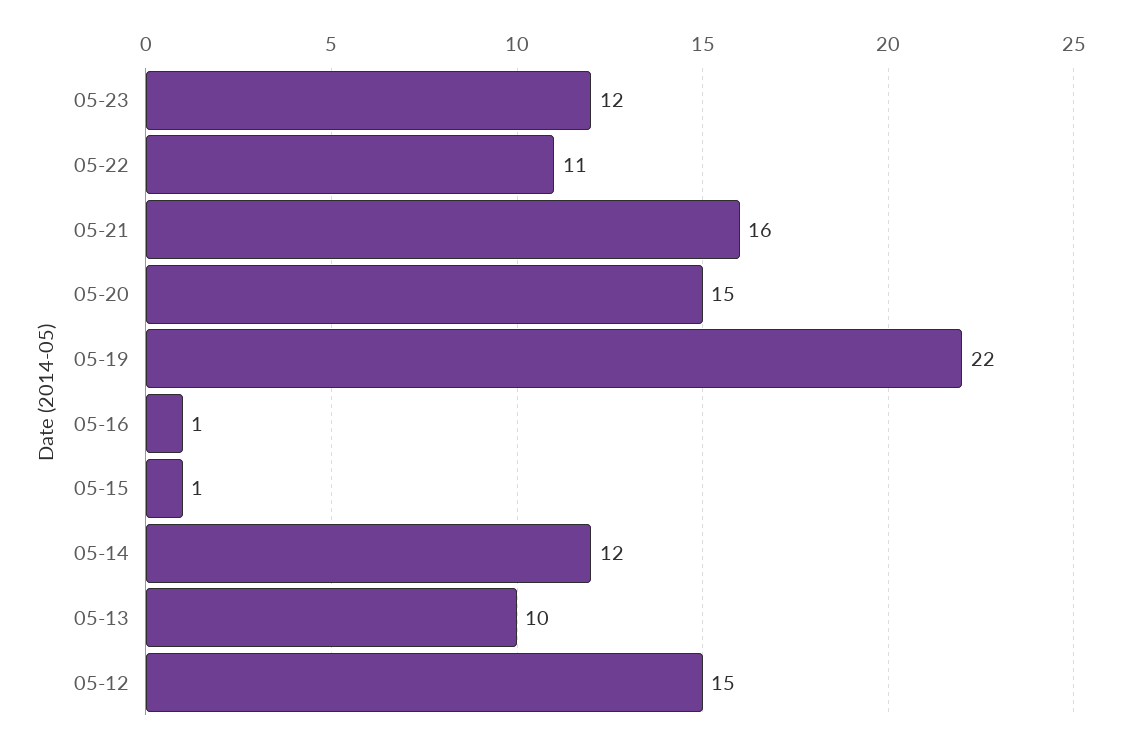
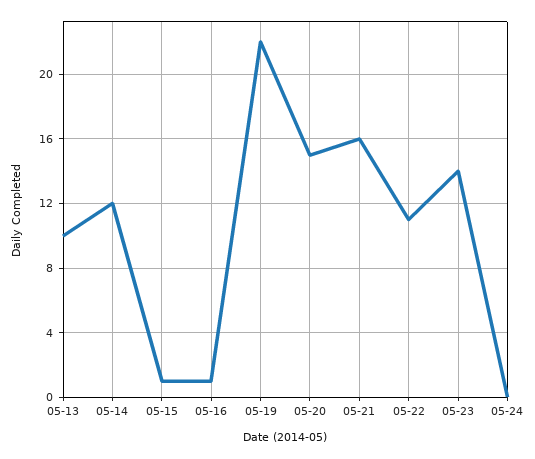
05-23: 12 -> 14
05-12: 15 -> none
05-24: none -> 0

